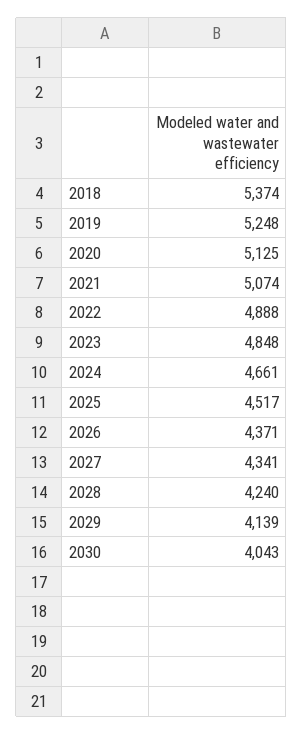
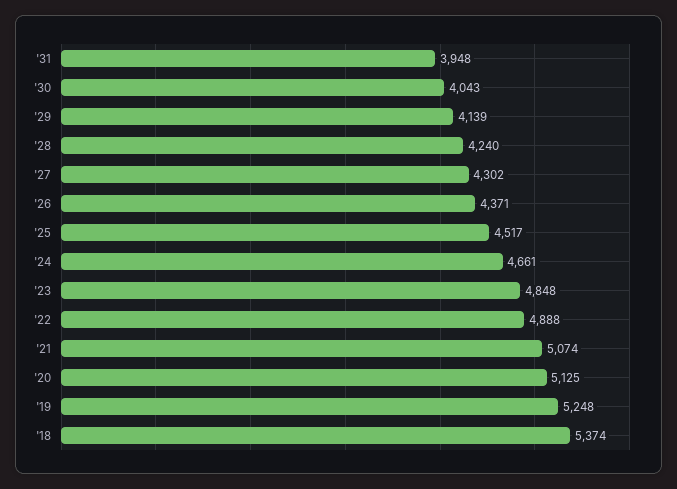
2027: 4341 -> 4302
'31: none -> 3948

